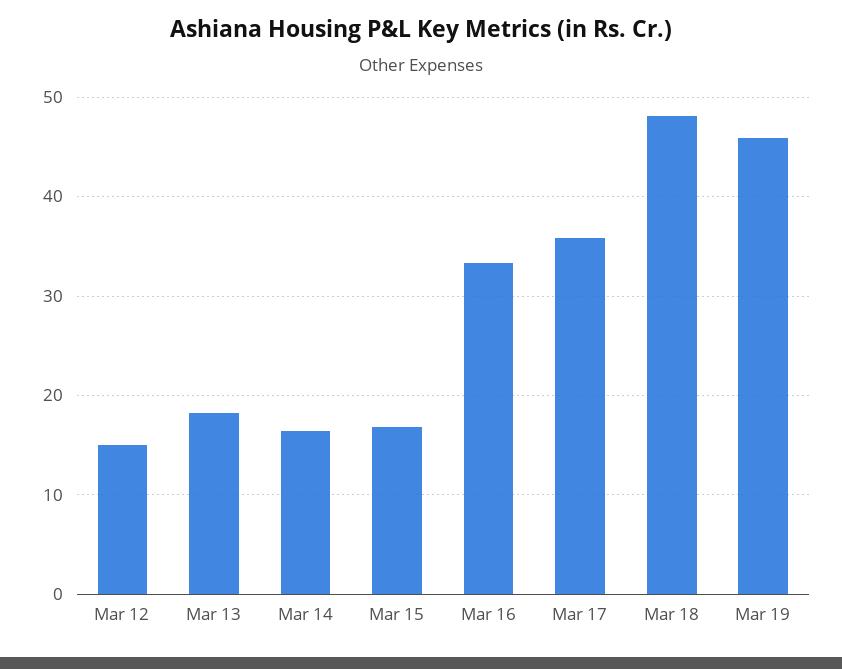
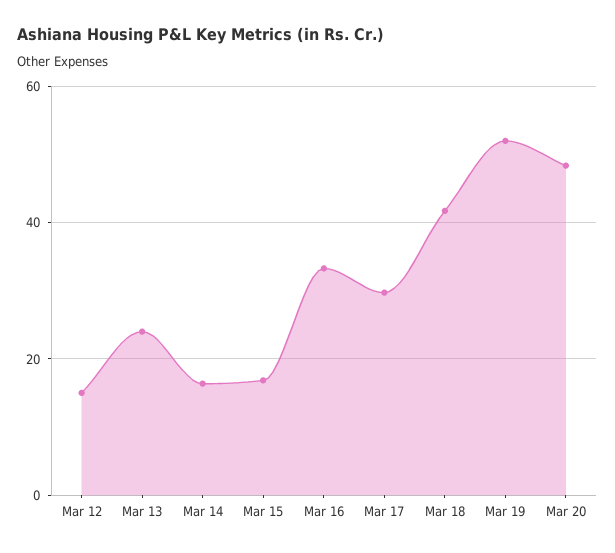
Mar 13: 18 -> 24
Mar 17: 36 -> 30
Mar 18: 48 -> 42
Mar 19: 46 -> 52
Mar 20: none -> 48

